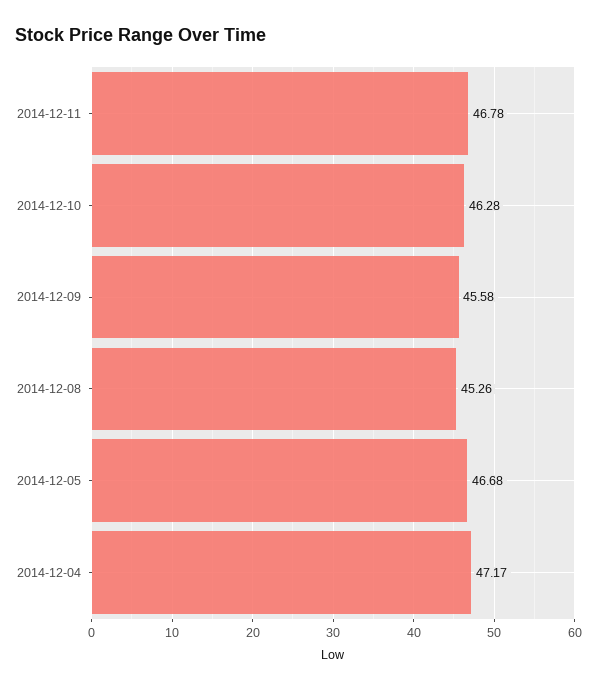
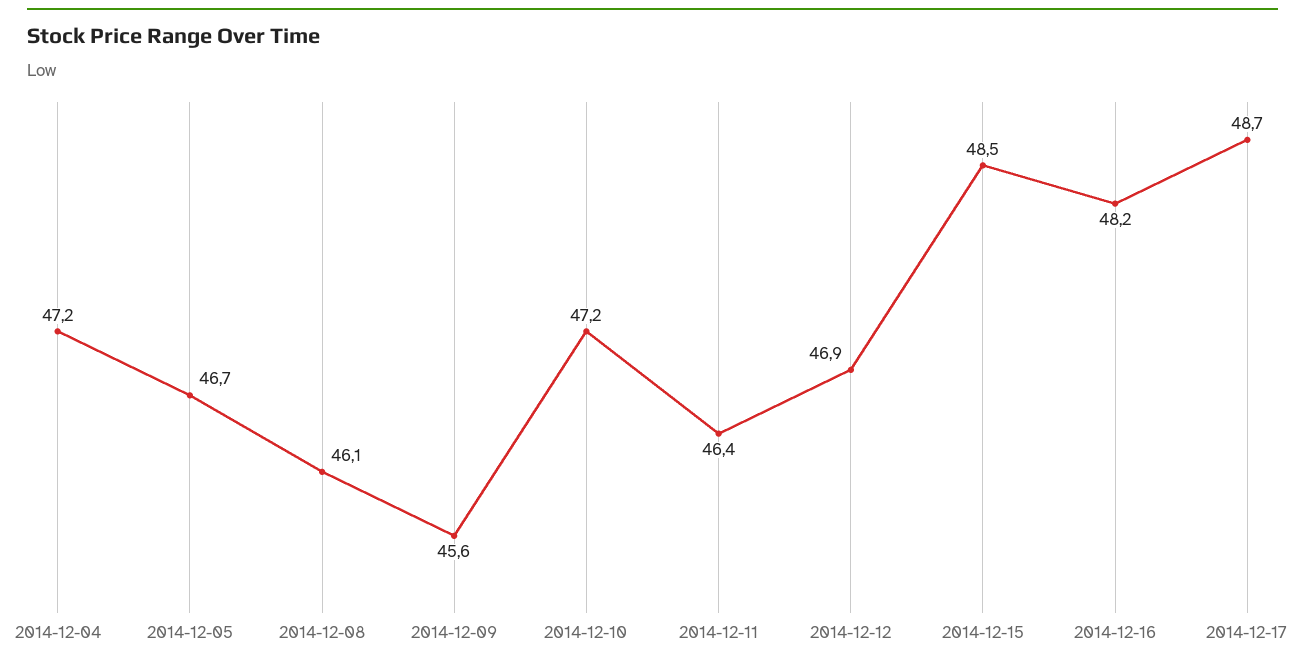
2014-12-11: 46.78 -> 46.4
2014-12-10: 46.28 -> 47.2
2014-12-08: 45.26 -> 46.1
2014-12-12: none -> 46.9
2014-12-15: none -> 48.5
2014-12-16: none -> 48.2
2014-12-17: none -> 48.7

